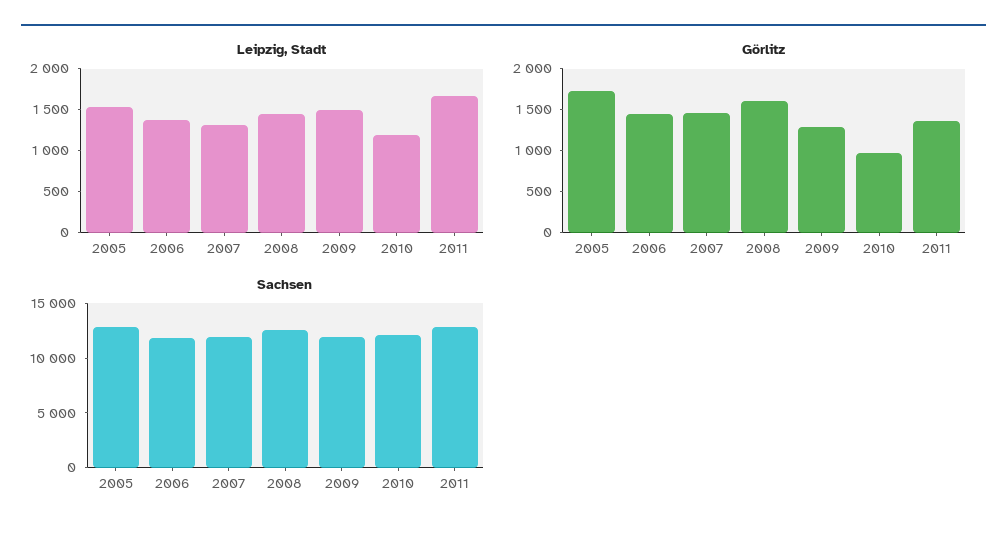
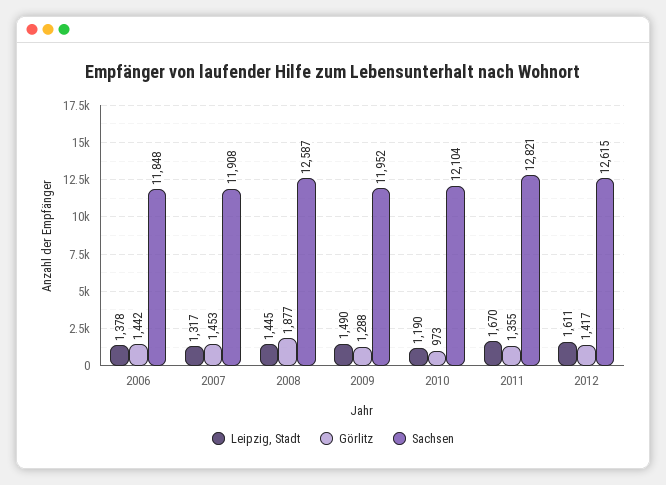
Leipzig, Stadt, 2005: 1500 -> none
Görlitz, 2005: 1700 -> none
Görlitz, 2008: 1600 -> 1877
Sachsen, 2005: 13000 -> none
Leipzig, Stadt, 2012: none -> 1611
Görlitz, 2012: none -> 1417
Sachsen, 2012: none -> 12615

